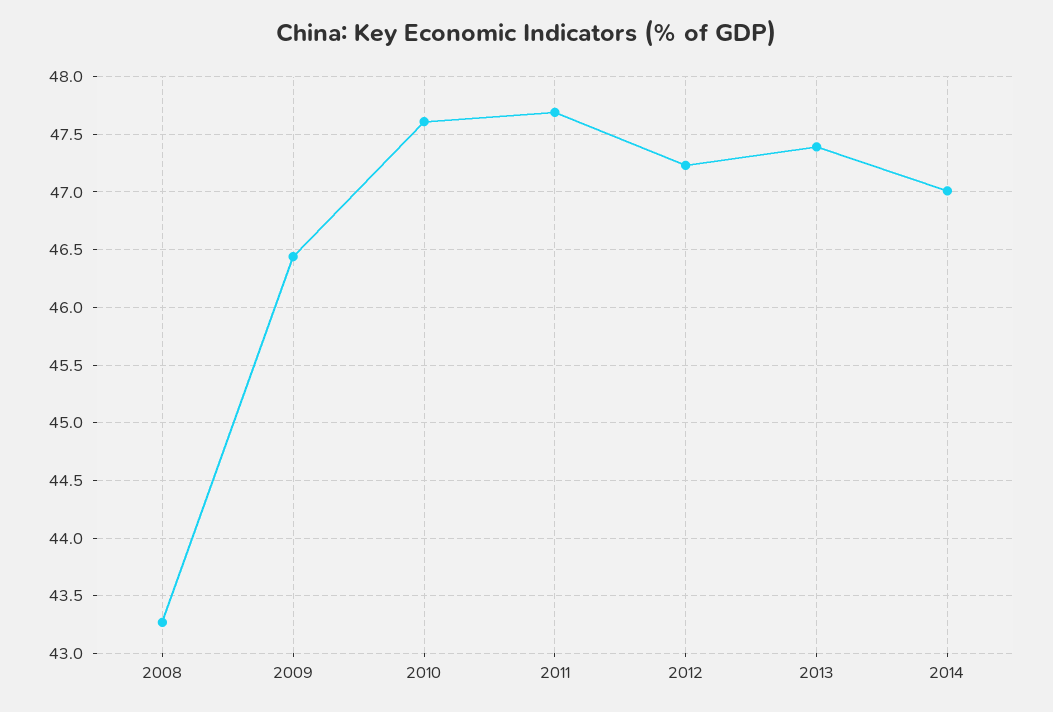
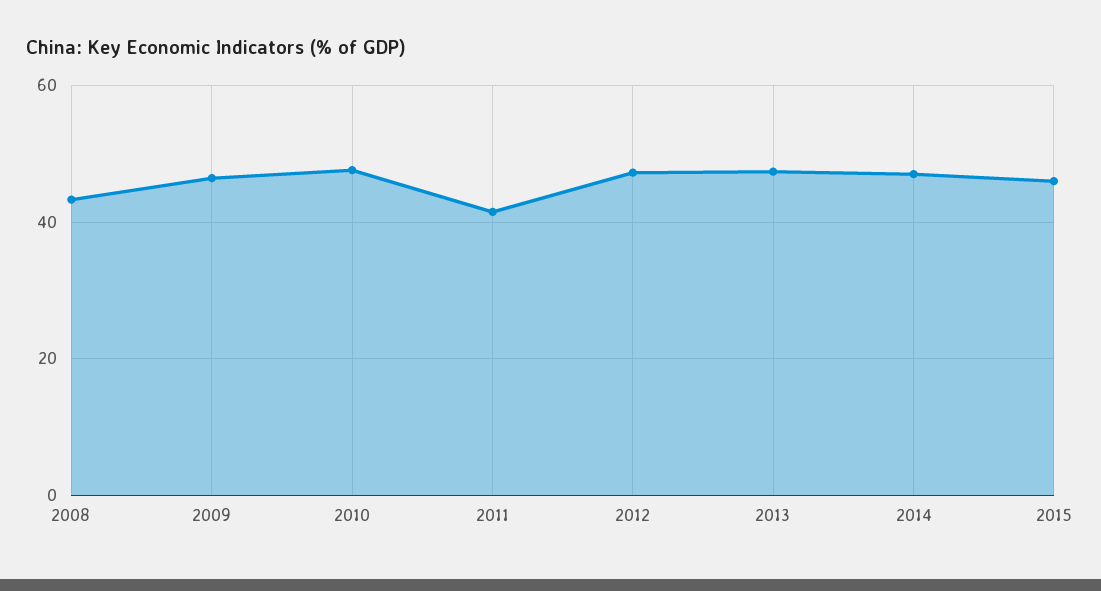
2011: 47.7 -> 42
2015: none -> 46

